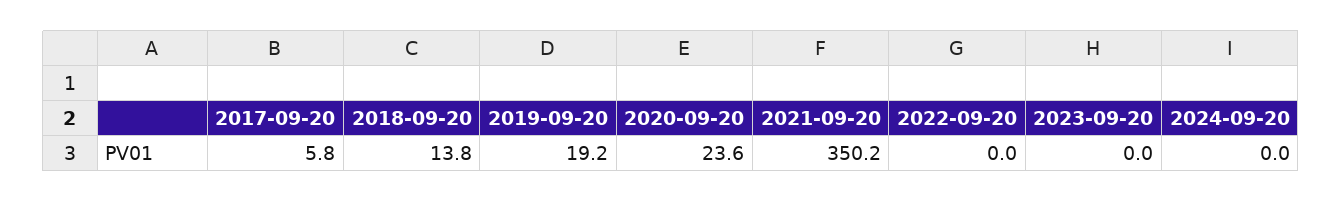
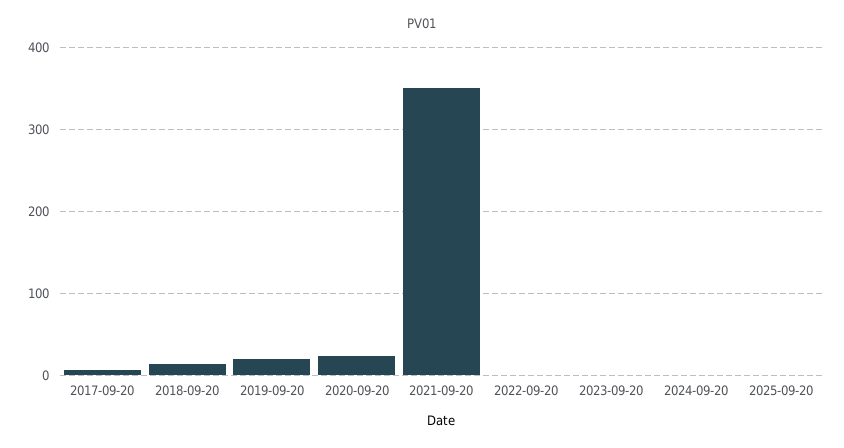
2025-09-20: none -> 0

